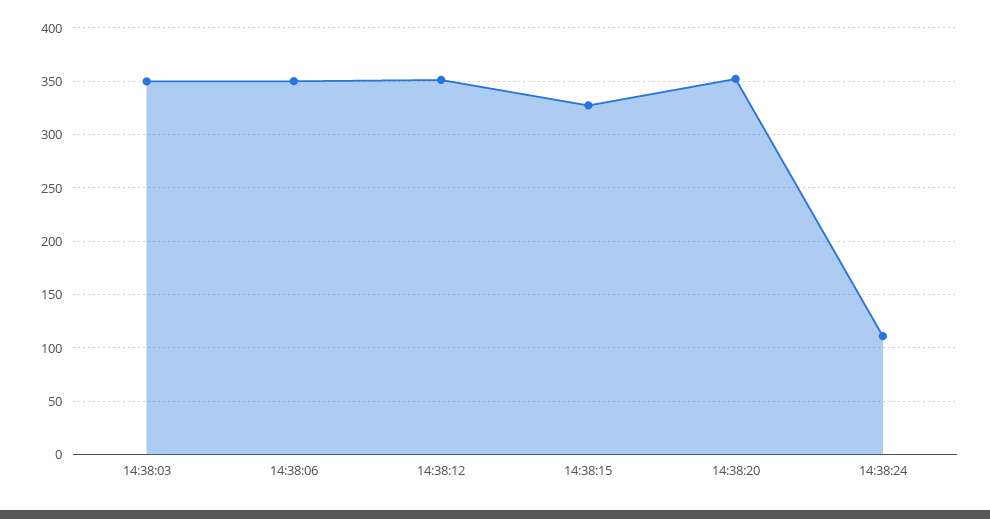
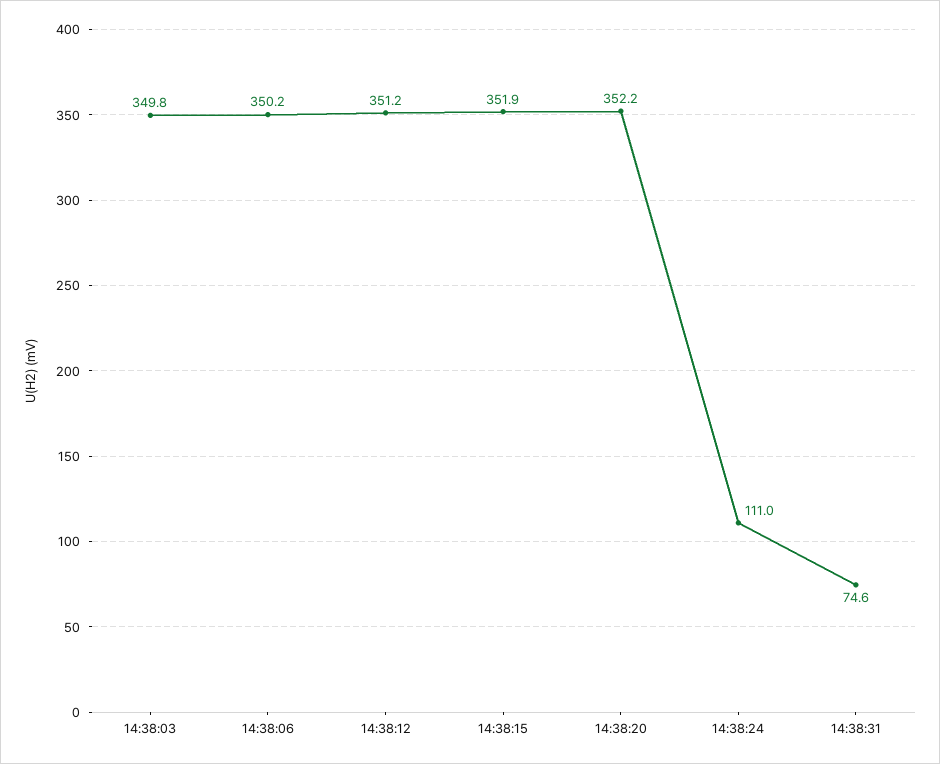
14:38:15: 330 -> 351.9
14:38:31: none -> 74.6

